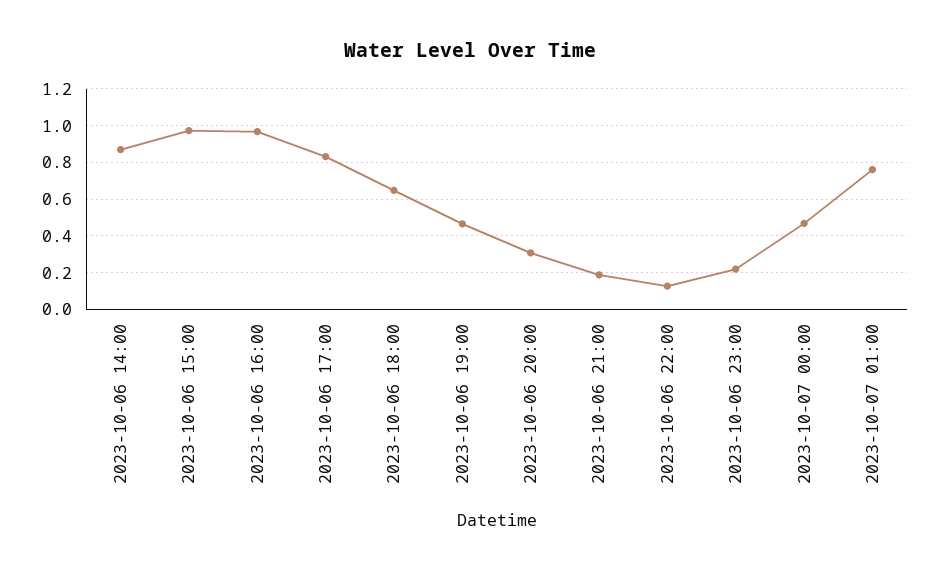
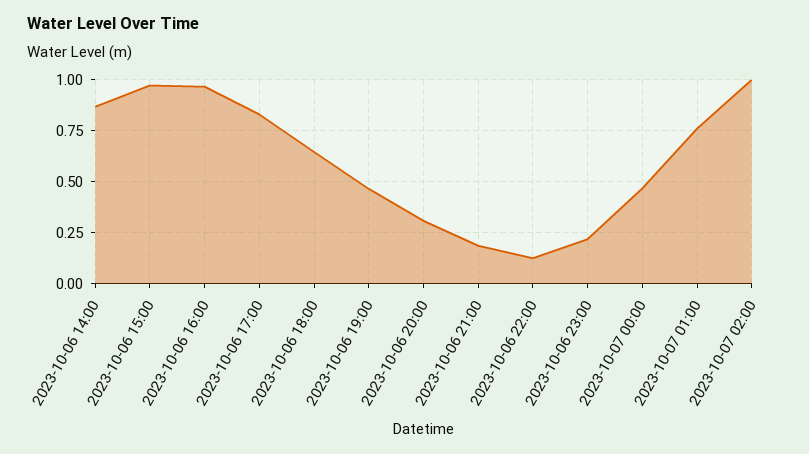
2023-10-07 02:00: none -> 1

